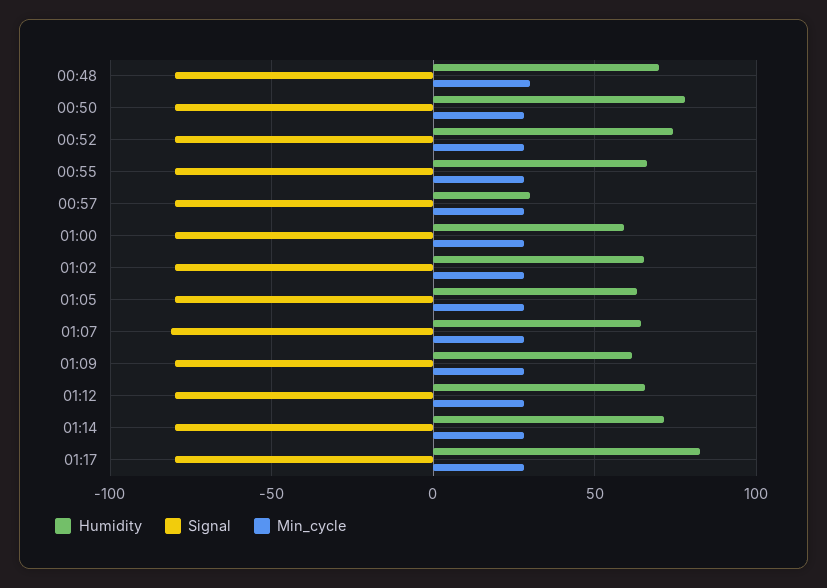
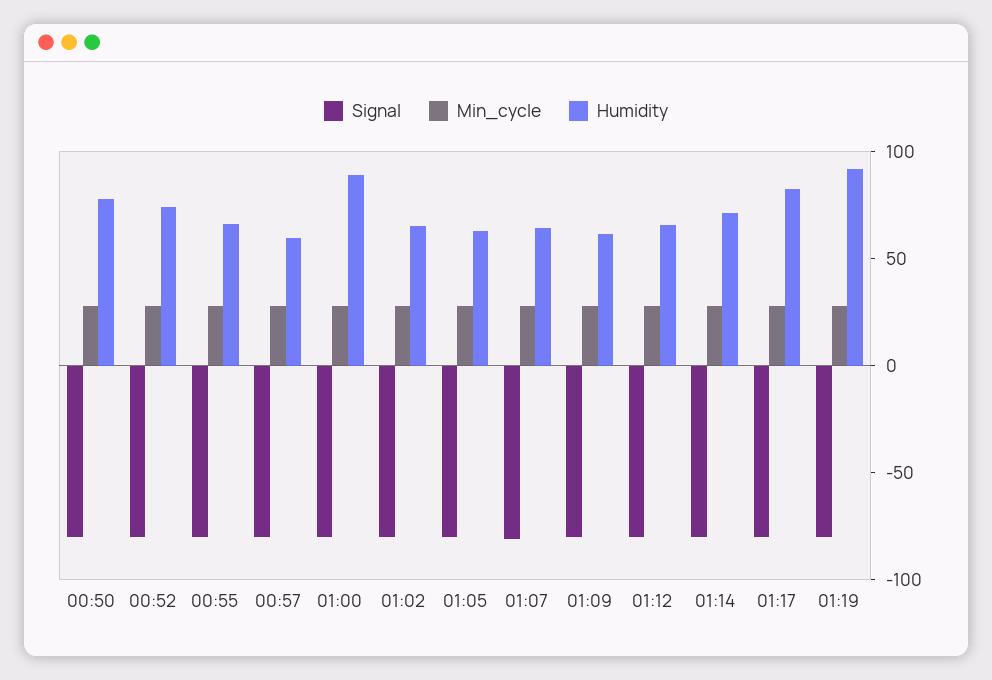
Humidity, 00:48: 70 -> none
Signal, 00:48: -80 -> none
Min_cycle, 00:48: 30 -> none
Humidity, 00:57: 30 -> 60
Humidity, 01:00: 60 -> 90
Signal, 01:19: none -> -80
Min_cycle, 01:19: none -> 30
Humidity, 01:19: none -> 90

